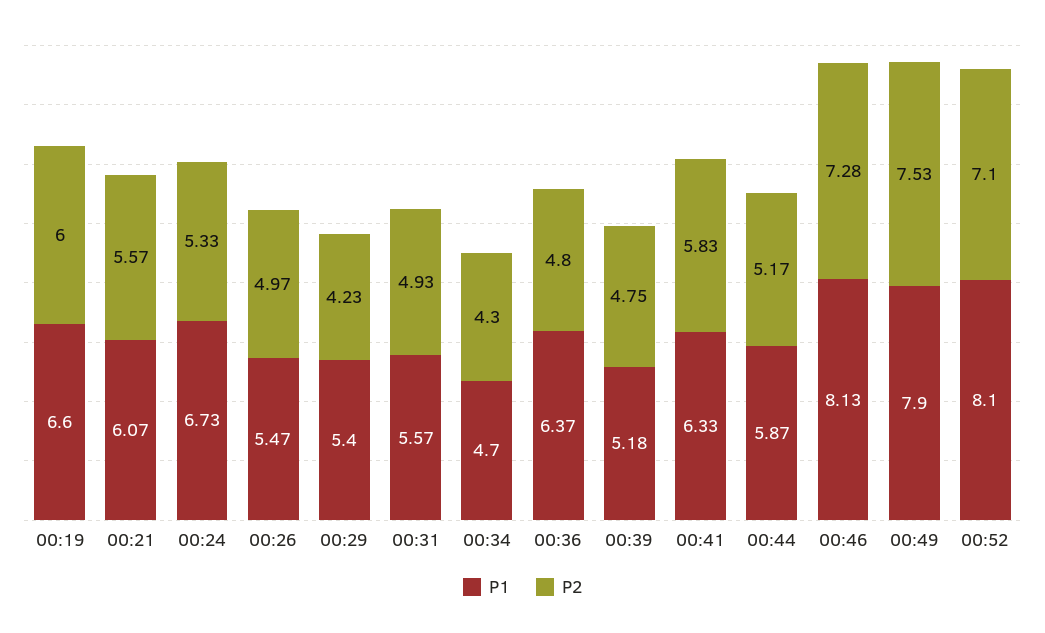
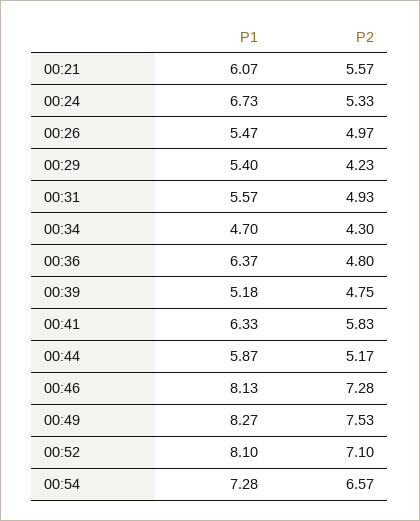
P1, 00:19: 6.6 -> none
P2, 00:19: 6 -> none
P1, 00:49: 7.9 -> 8.27
P1, 00:54: none -> 7.28
P2, 00:54: none -> 6.57

